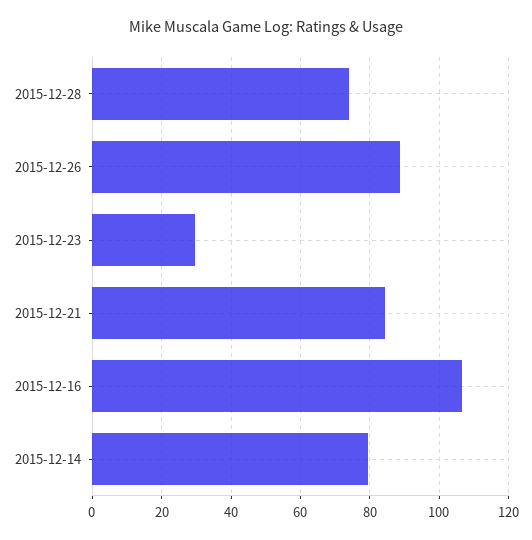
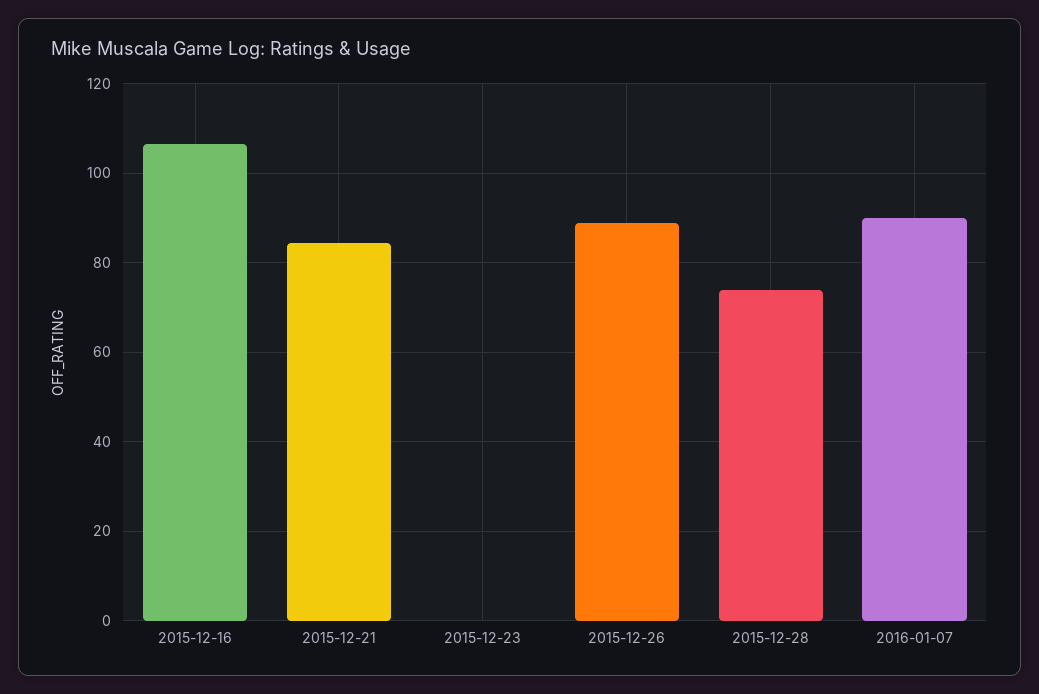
2015-12-23: 30 -> 0
2015-12-14: 80 -> none
2016-01-07: none -> 90

